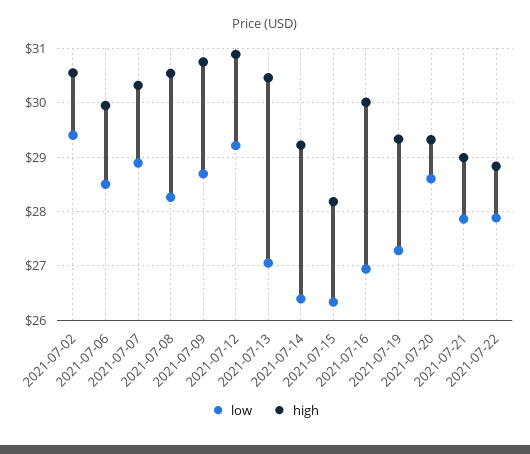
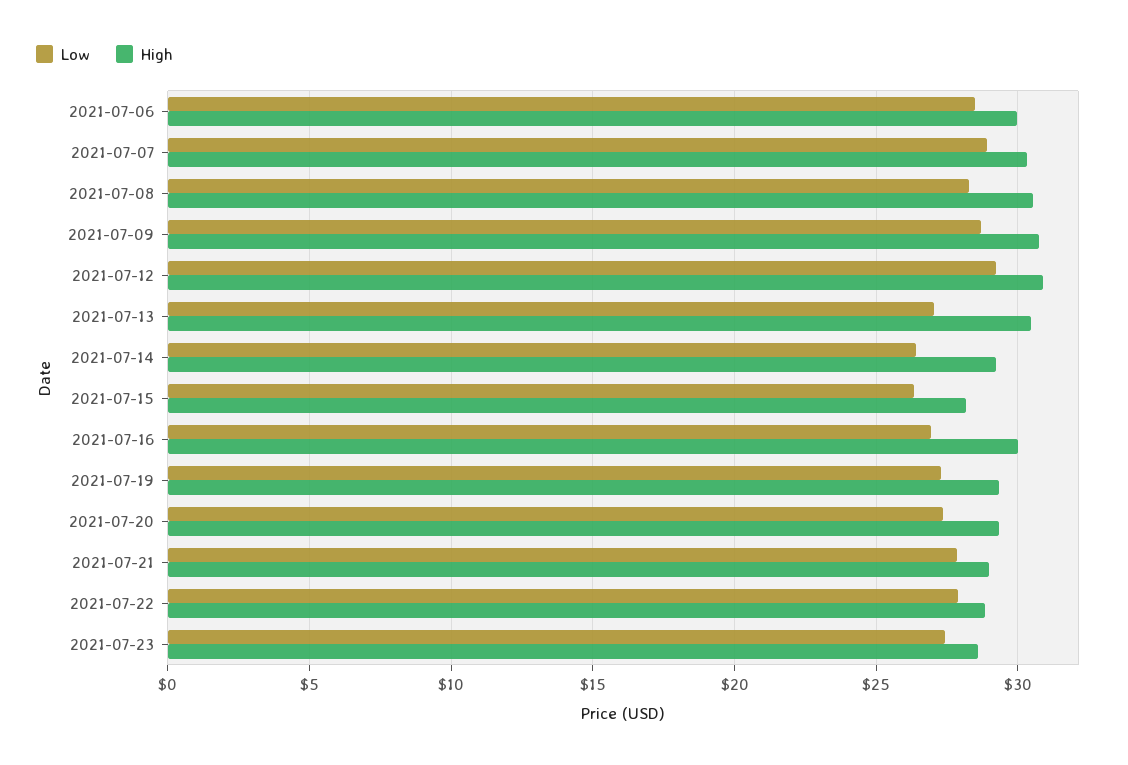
low, 2021-07-02: 29.4 -> none
high, 2021-07-02: 30.6 -> none
low, 2021-07-20: 28.6 -> 27.5
low, 2021-07-23: none -> 27.5
high, 2021-07-23: none -> 28.5

